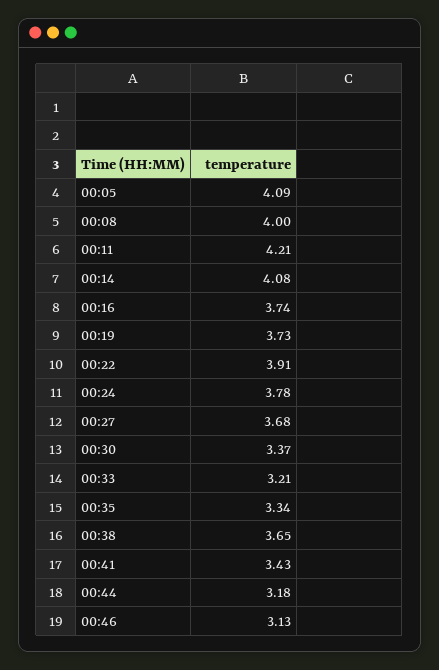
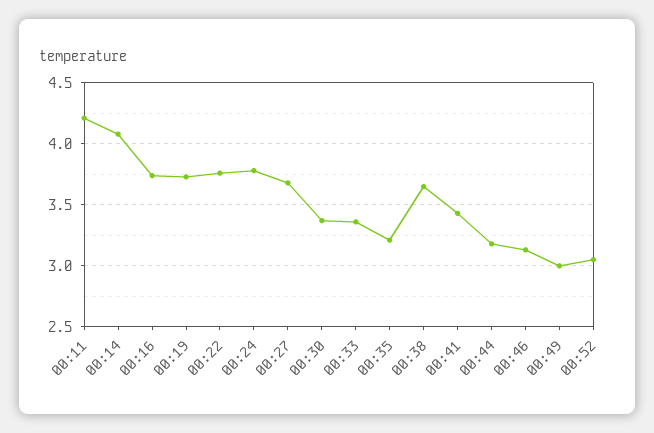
00:05: 4.09 -> none
00:08: 4 -> none
00:22: 3.91 -> 3.75
00:33: 3.21 -> 3.35
00:35: 3.34 -> 3.2
00:49: none -> 3
00:52: none -> 3.05

